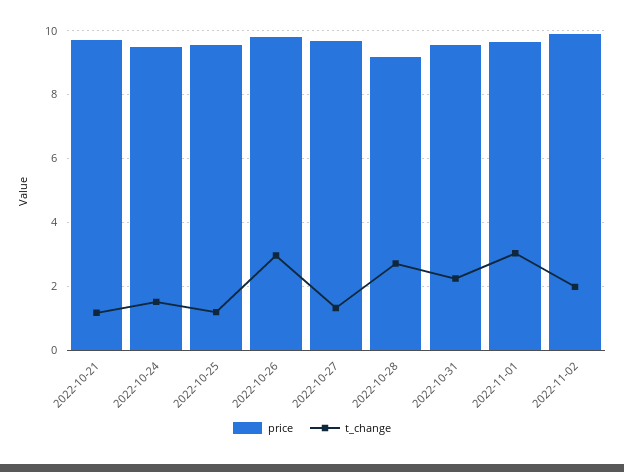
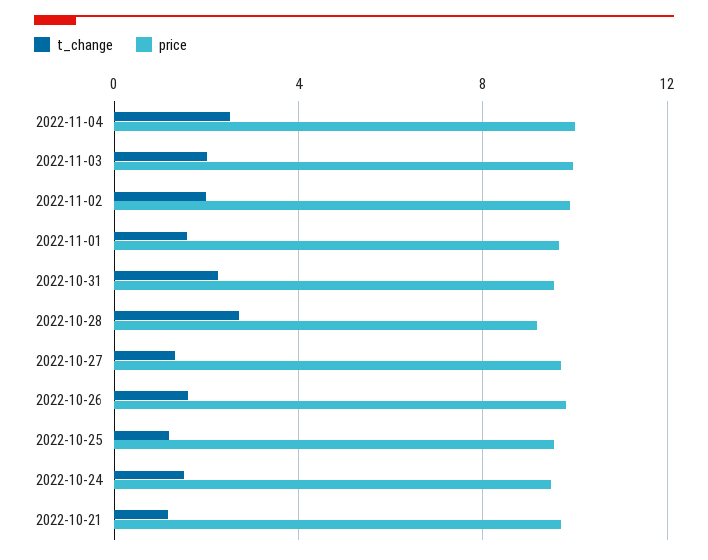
t_change, 2022-10-26: 3 -> 1.5
t_change, 2022-11-01: 3 -> 1.5
t_change, 2022-11-04: none -> 2.5
price, 2022-11-04: none -> 10
t_change, 2022-11-03: none -> 2
price, 2022-11-03: none -> 10

